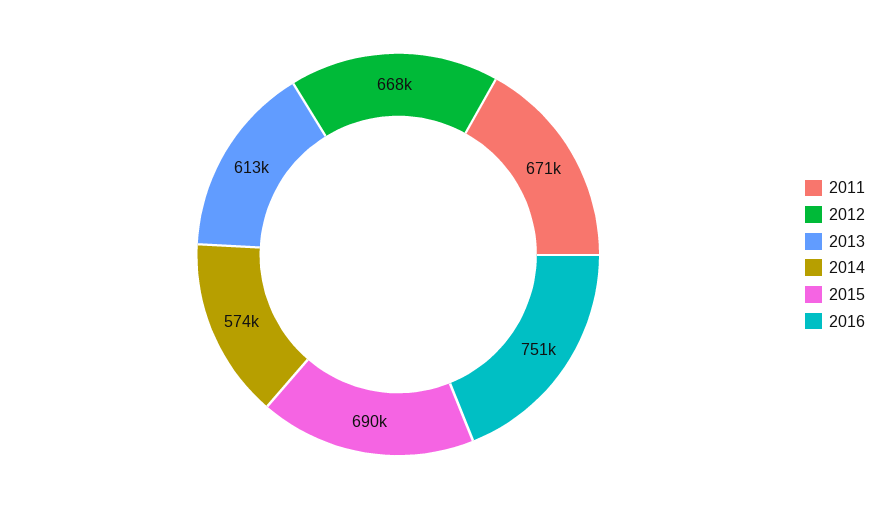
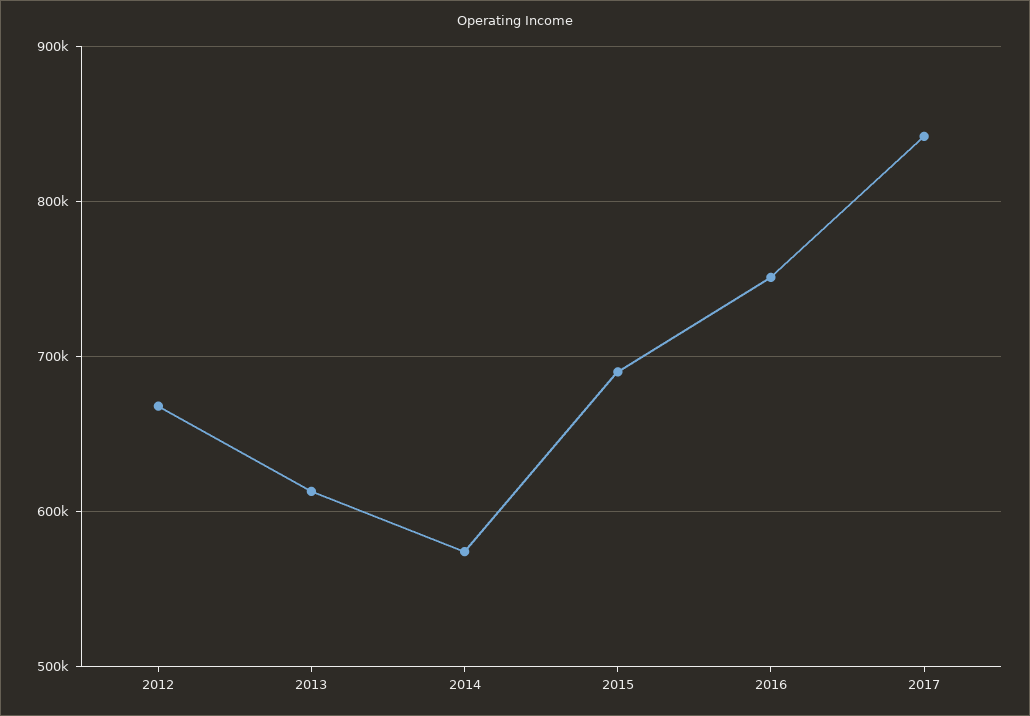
2011: 671000 -> none
2017: none -> 840000

